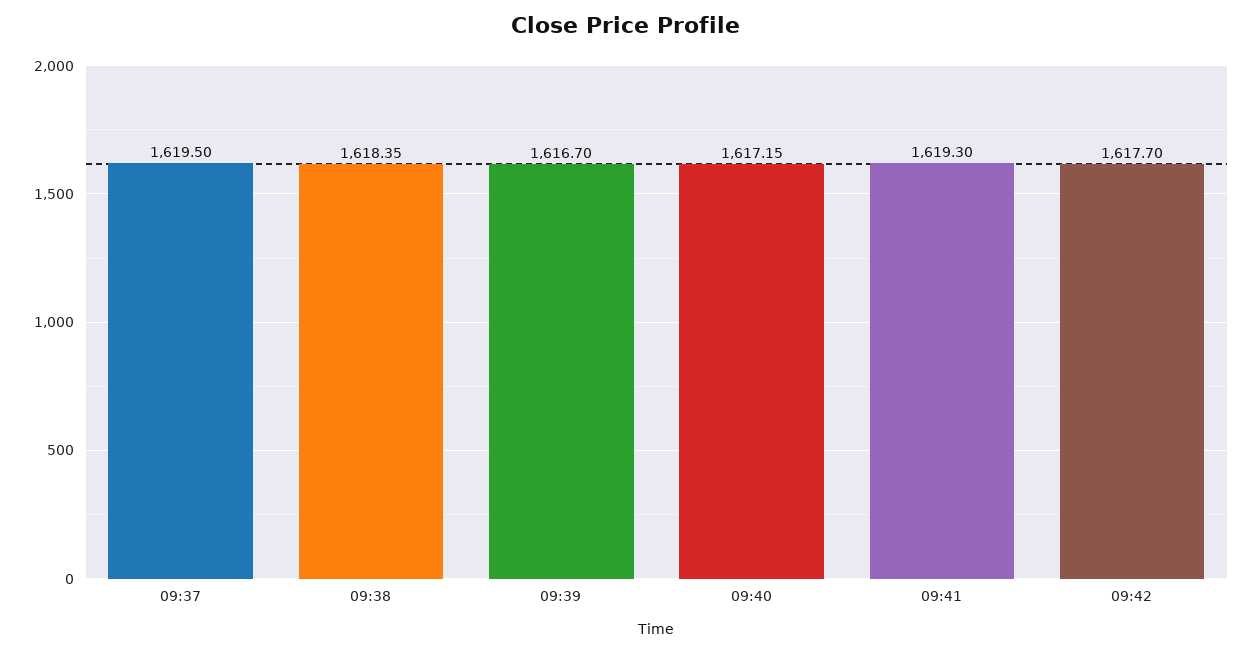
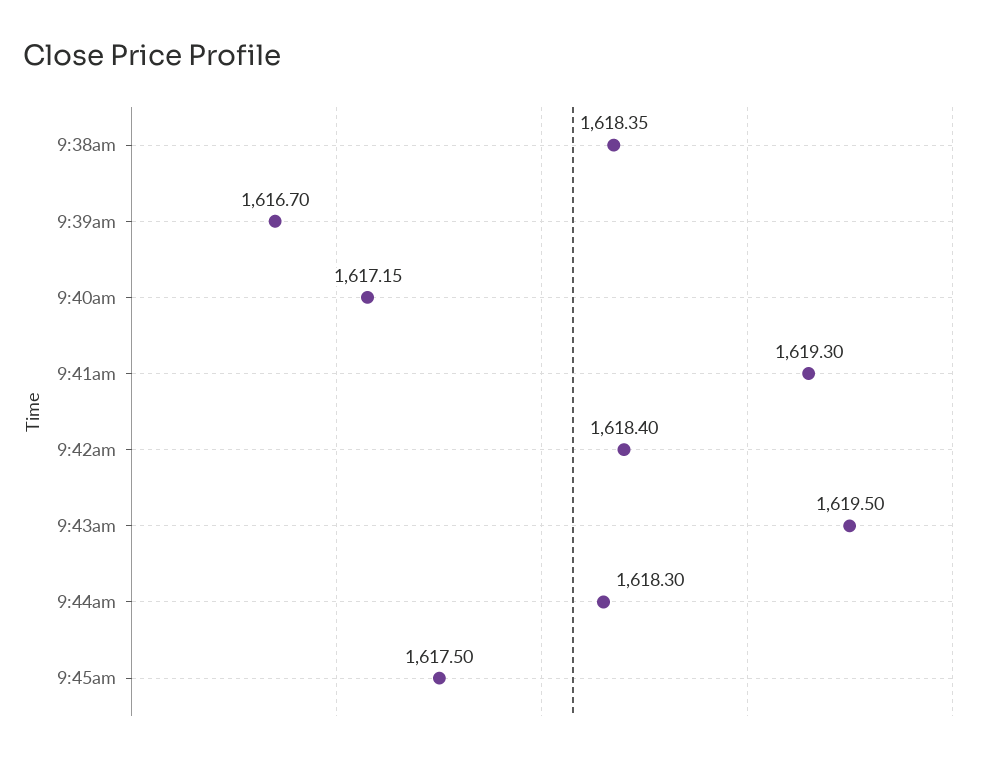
09:37: 1619.5 -> none
09:42: 1617.7 -> 1618.4
9:43am: none -> 1619.5
9:44am: none -> 1618.3
9:45am: none -> 1617.5

